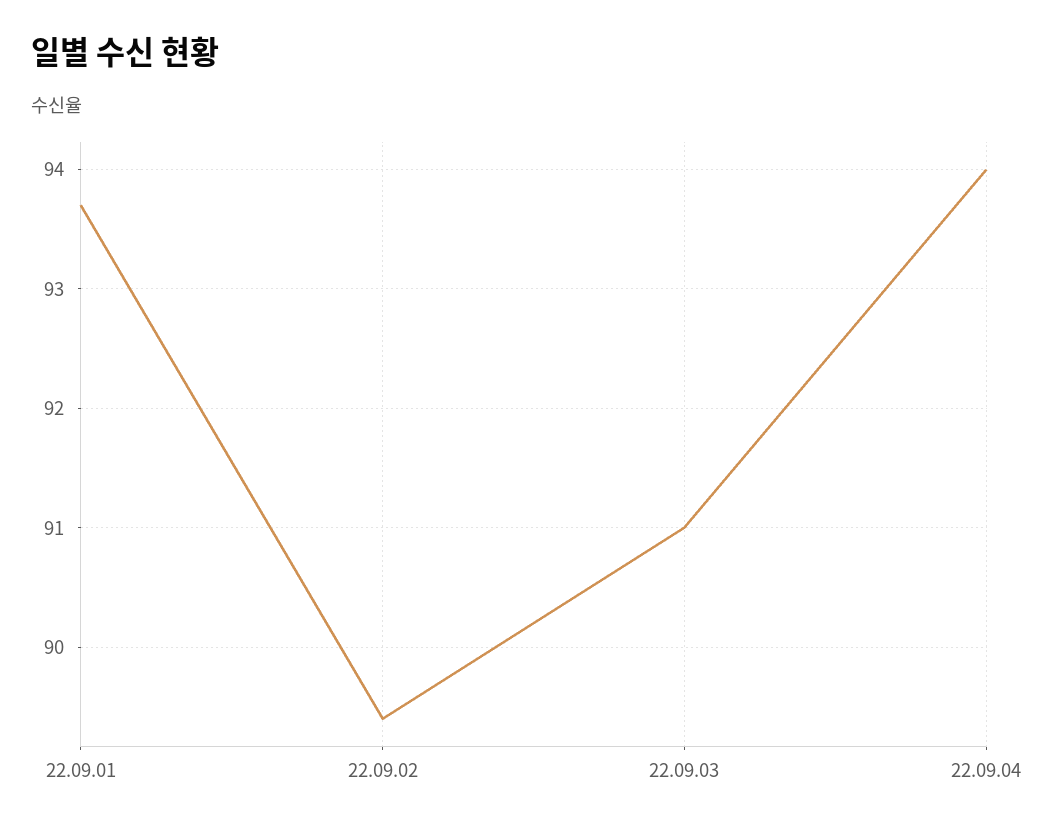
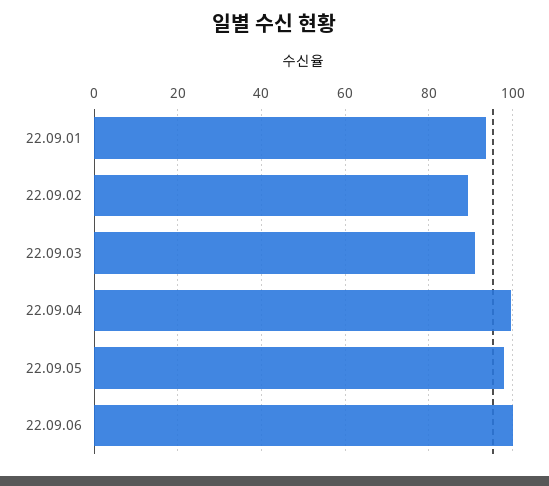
22.09.04: 94 -> 100
22.09.05: none -> 98
22.09.06: none -> 100

